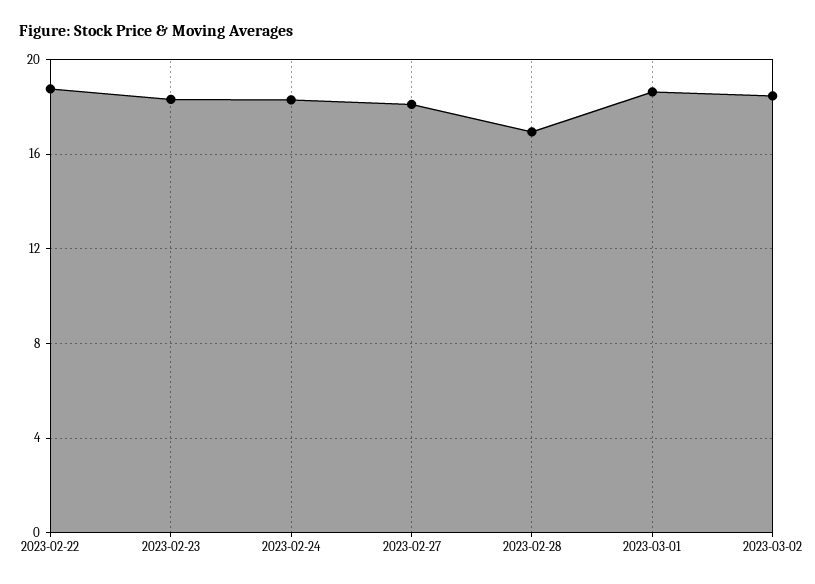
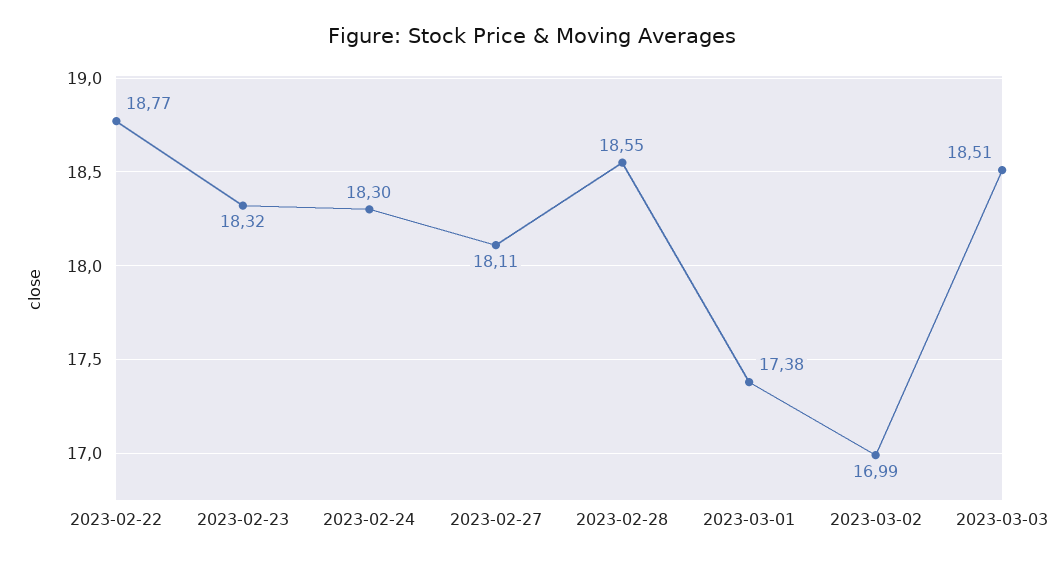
2023-02-28: 17 -> 18.55
2023-03-01: 18.5 -> 17.38
2023-03-02: 18.5 -> 16.99
2023-03-03: none -> 18.51

